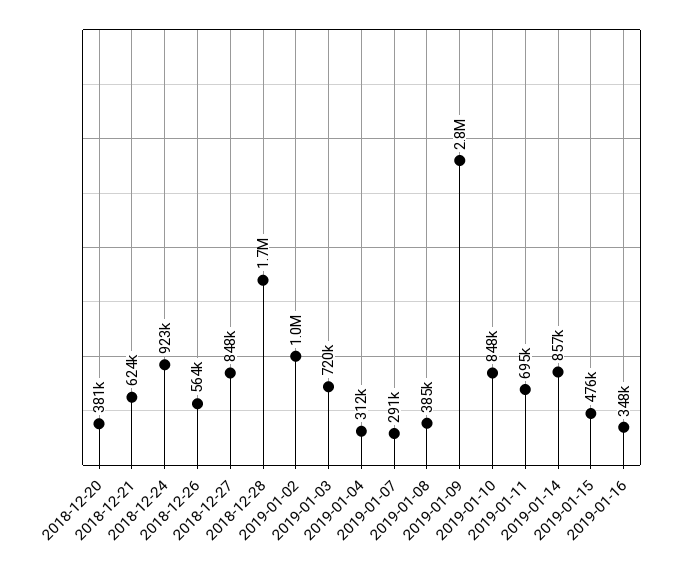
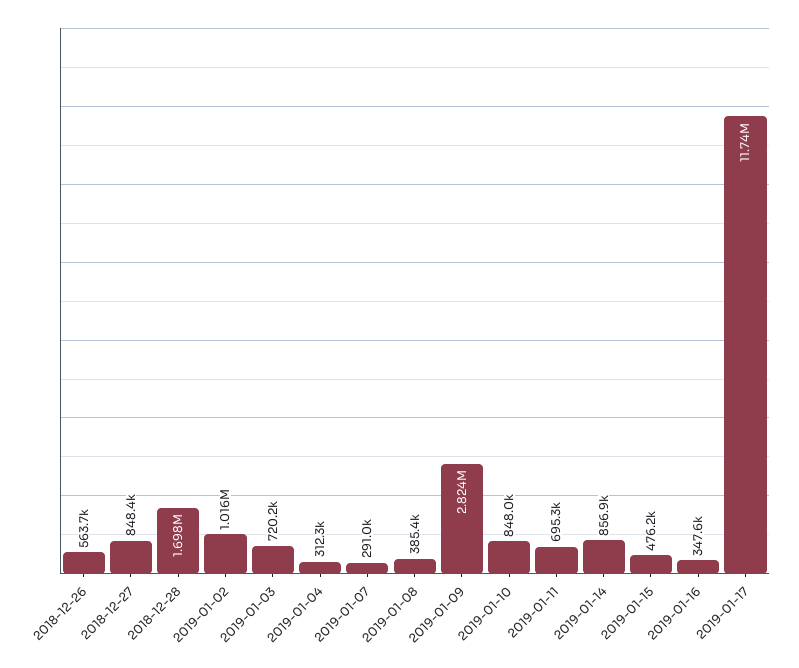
2018-12-20: 381000 -> none
2018-12-21: 624000 -> none
2018-12-24: 923000 -> none
2019-01-17: none -> 11740000

